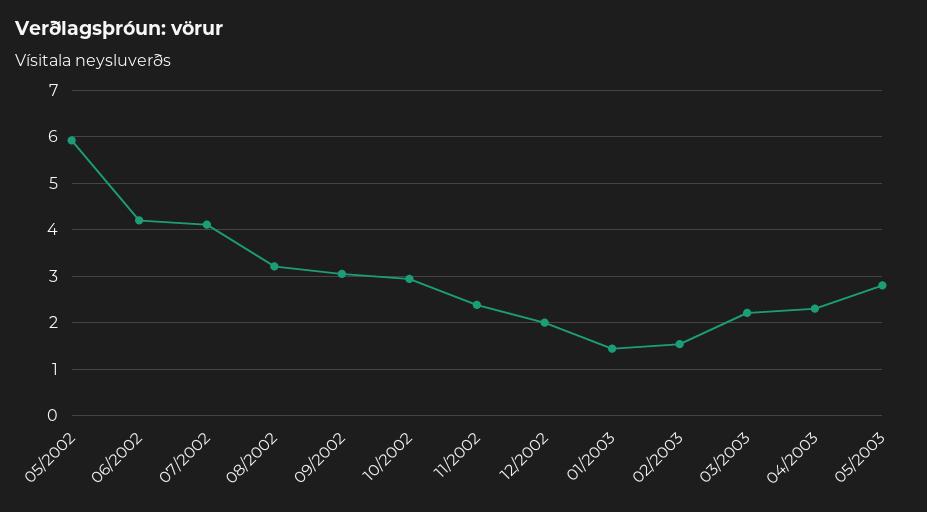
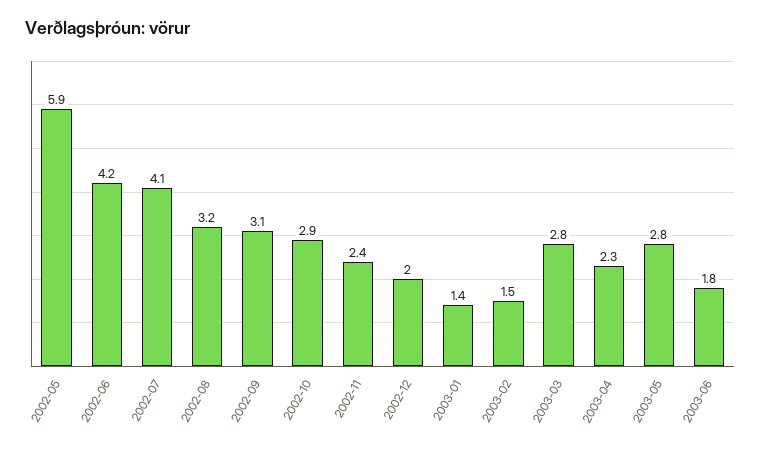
03/2003: 2.2 -> 2.8
2003-06: none -> 1.8

